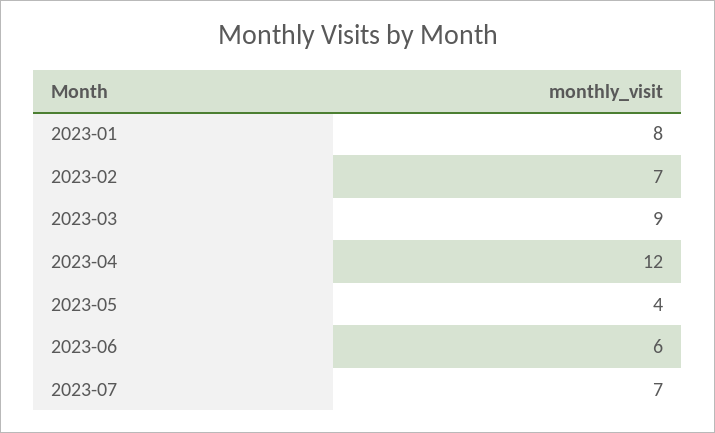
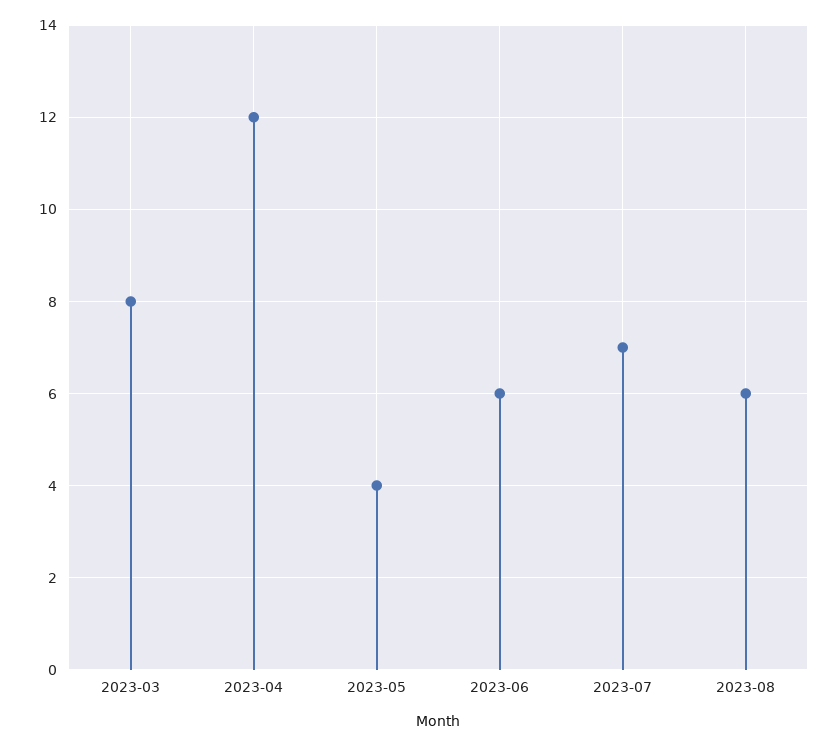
2023-01: 8 -> none
2023-02: 7 -> none
2023-03: 9 -> 8
2023-08: none -> 6

